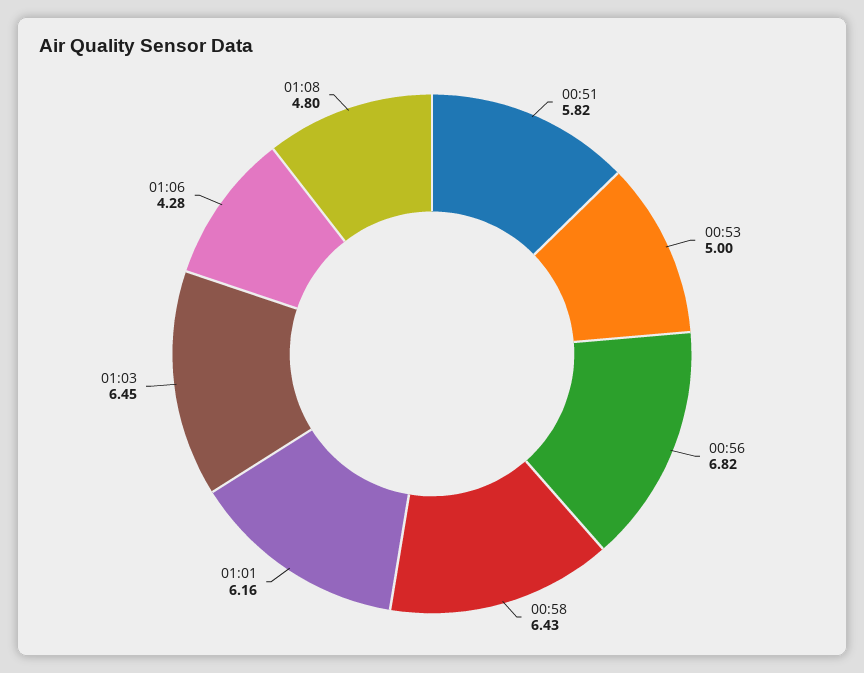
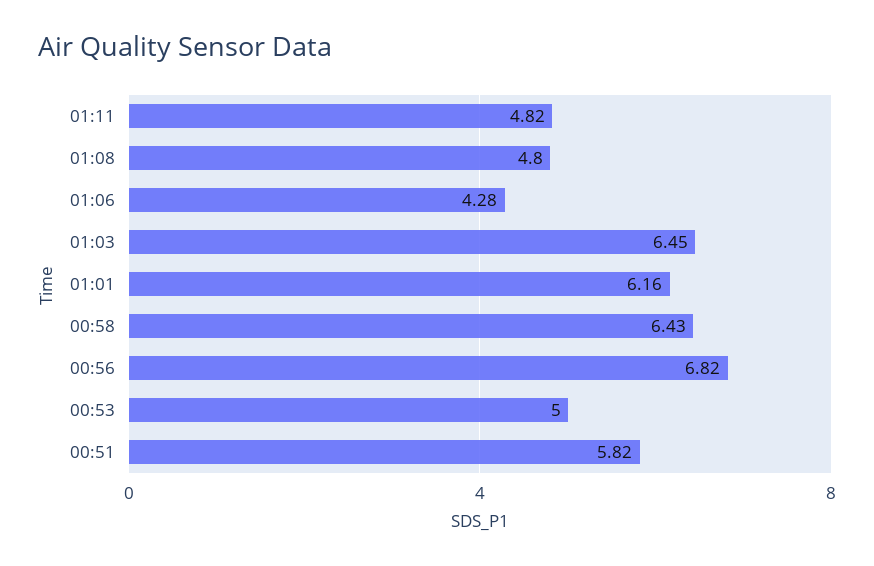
01:11: none -> 4.82

